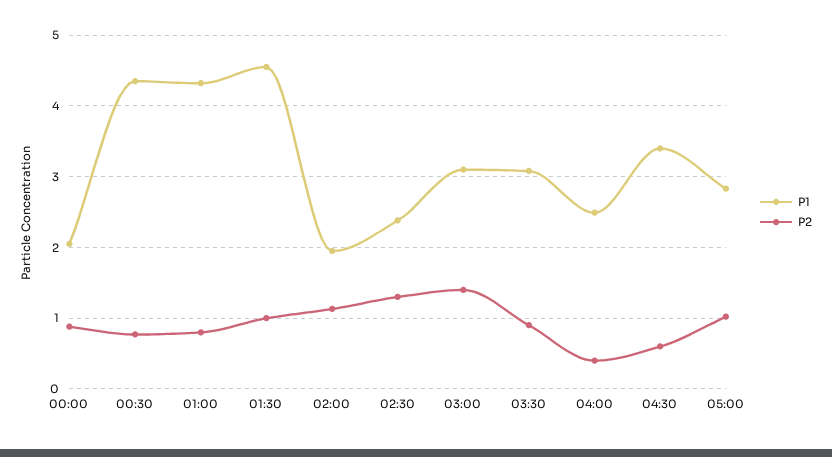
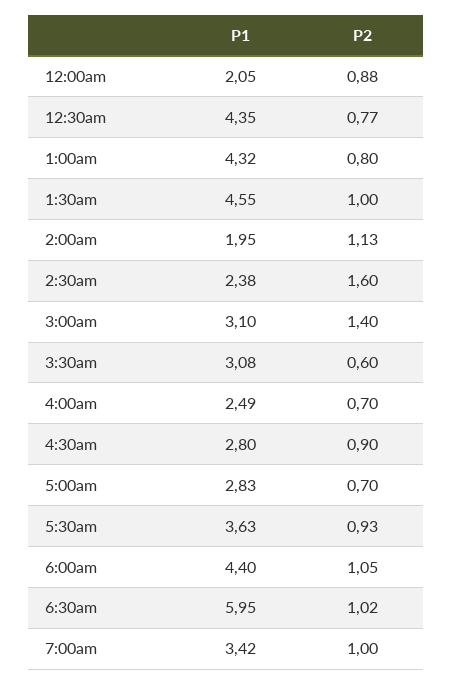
P2, 02:30: 1.3 -> 1.6
P2, 03:30: 0.9 -> 0.6
P2, 04:00: 0.4 -> 0.7
P1, 04:30: 3.4 -> 2.8
P2, 04:30: 0.6 -> 0.9
P2, 05:00: 1 -> 0.7
P1, 5:30am: none -> 3.63
P2, 5:30am: none -> 0.93
P1, 6:00am: none -> 4.4
P2, 6:00am: none -> 1.05
P1, 6:30am: none -> 5.95
P2, 6:30am: none -> 1.02
P1, 7:00am: none -> 3.42
P2, 7:00am: none -> 1

